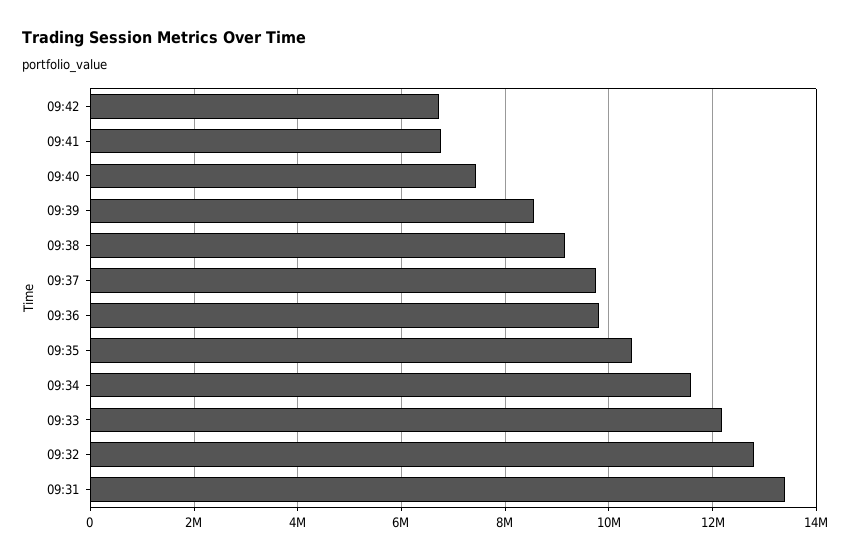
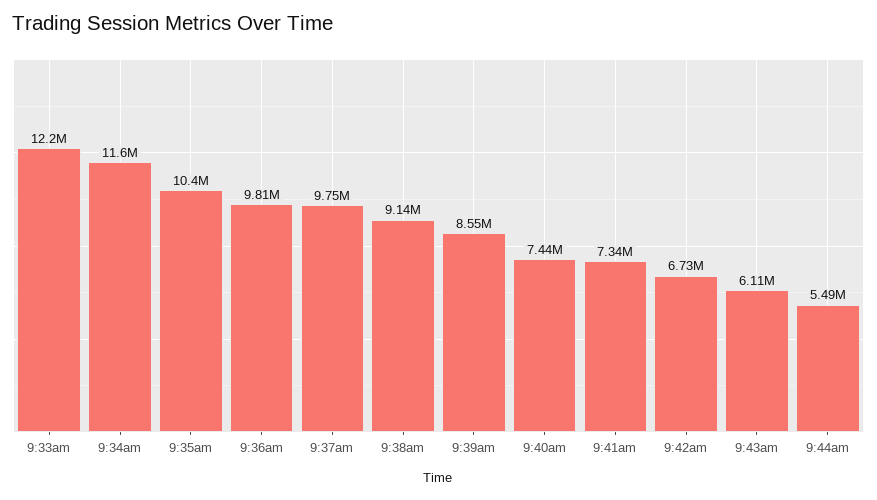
09:41: 6800000 -> 7340000
09:32: 12800000 -> none
09:31: 13400000 -> none
9:43am: none -> 6110000
9:44am: none -> 5490000

